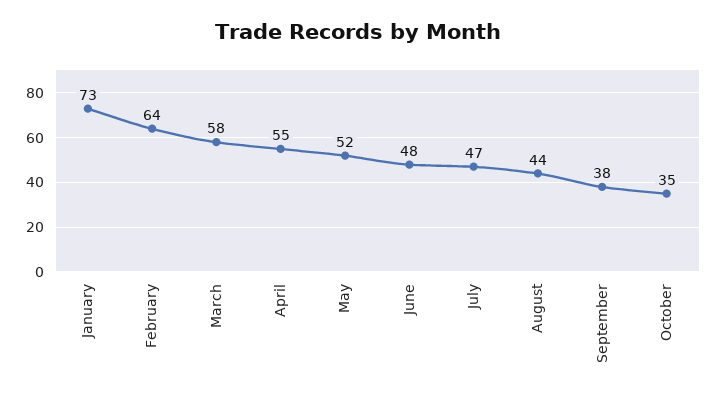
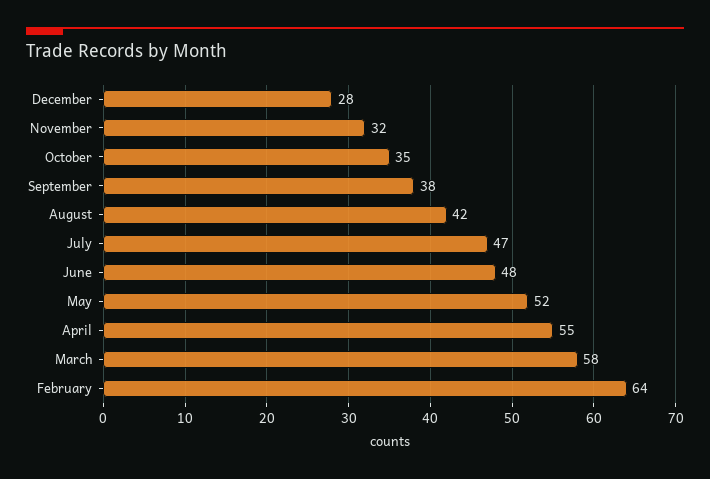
January: 73 -> none
August: 44 -> 42
December: none -> 28
November: none -> 32

